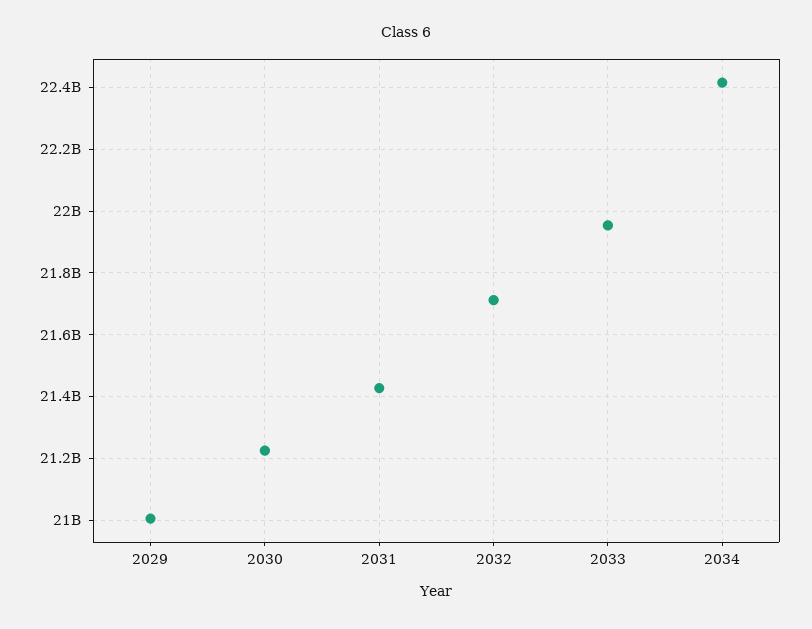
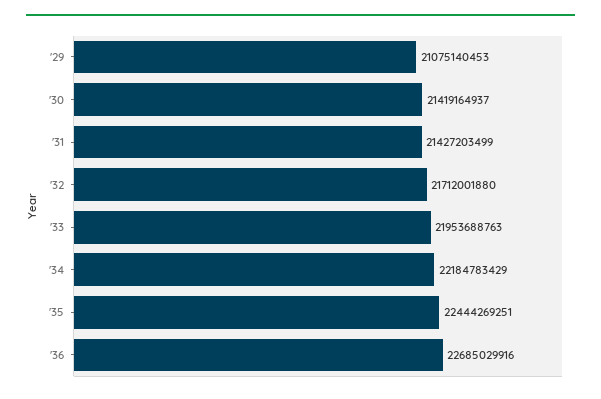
2029: 21000000000 -> 21075140453
2030: 21220000000 -> 21419164937
2034: 22420000000 -> 22184783429
'35: none -> 22444269251
'36: none -> 22685029916

